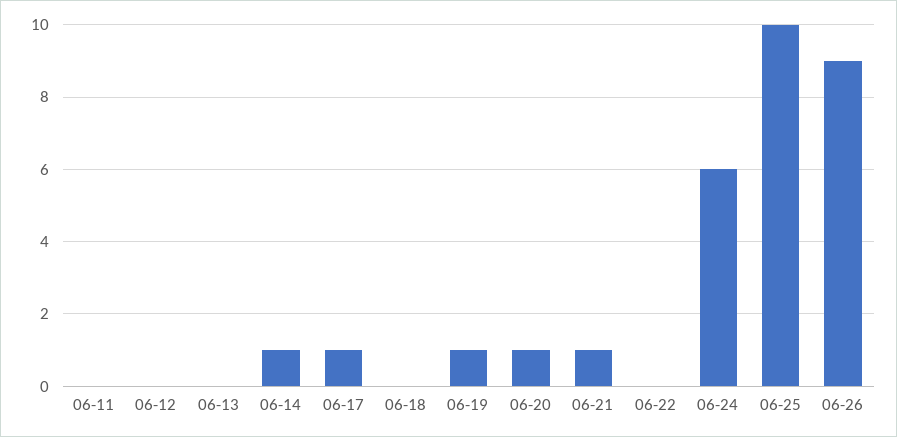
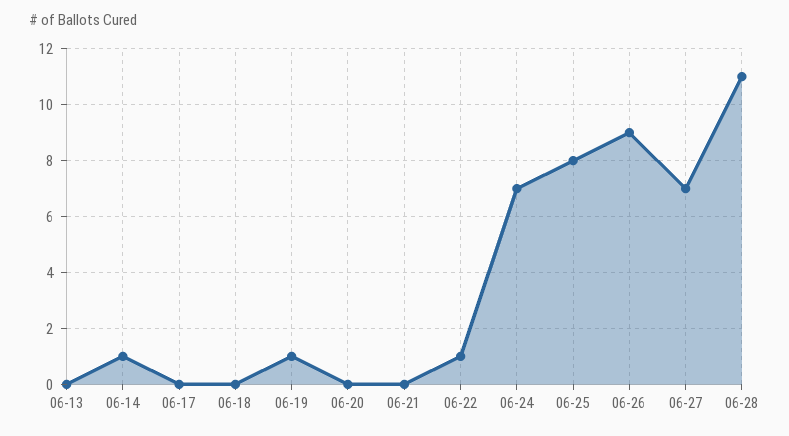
06-11: 0 -> none
06-12: 0 -> none
06-17: 1 -> 0
06-20: 1 -> 0
06-21: 1 -> 0
06-22: 0 -> 1
06-24: 6 -> 7
06-25: 10 -> 8
06-27: none -> 7
06-28: none -> 11

